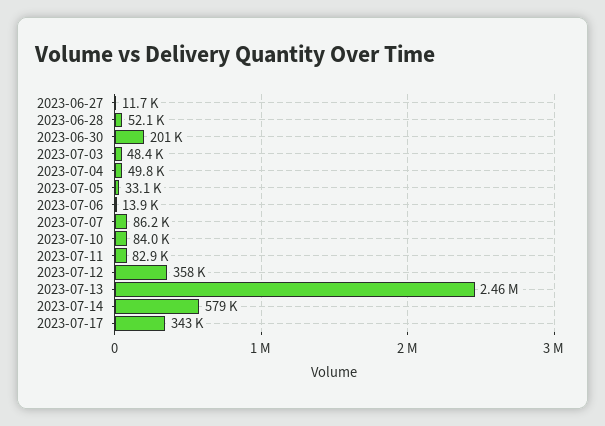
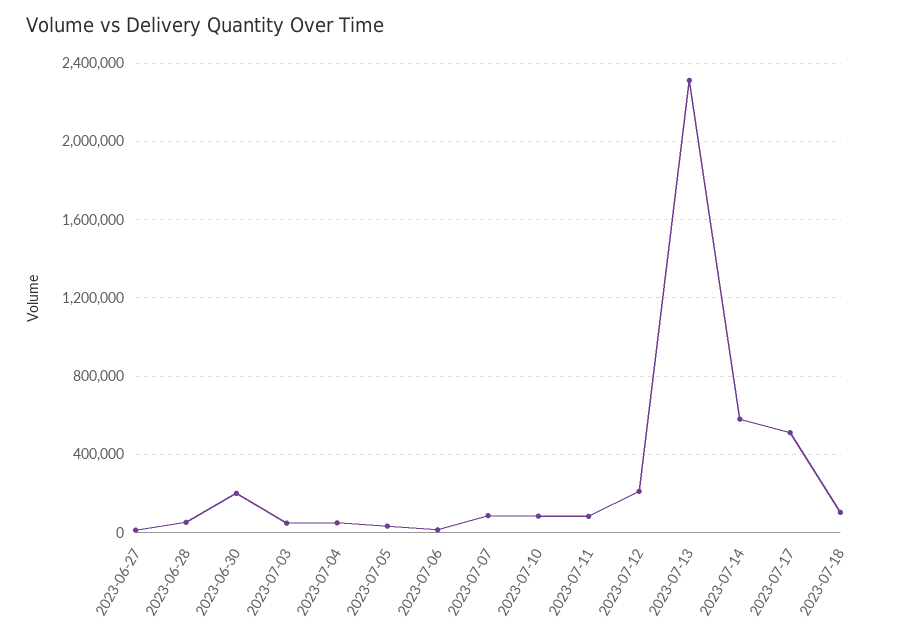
2023-07-12: 358000 -> 200000
2023-07-13: 2460000 -> 2300000
2023-07-17: 343000 -> 500000
2023-07-18: none -> 100000

